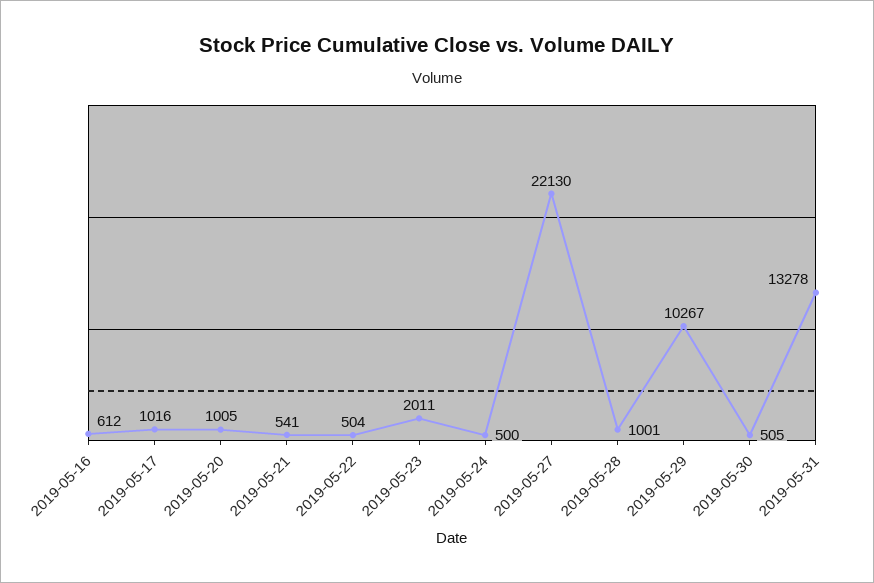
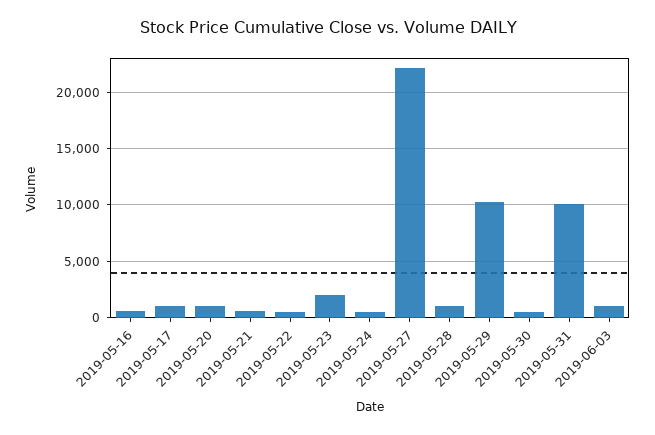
2019-05-31: 13278 -> 10000
2019-06-03: none -> 1000

